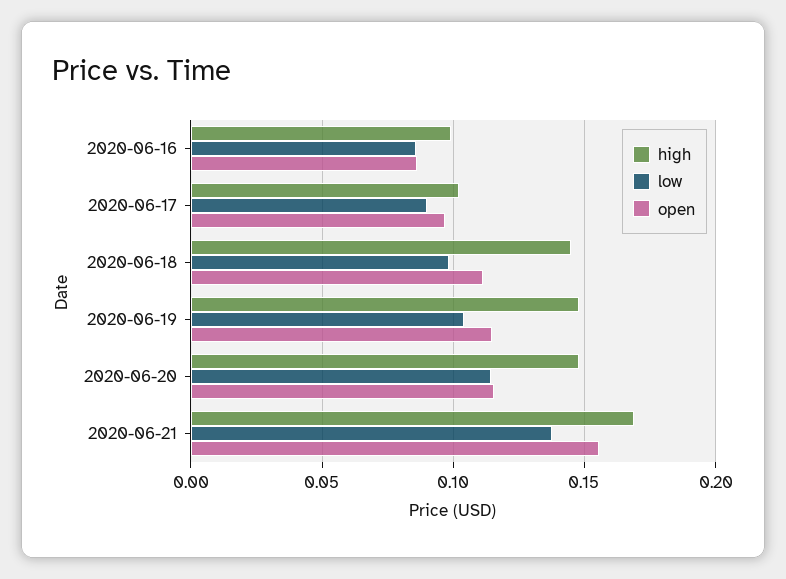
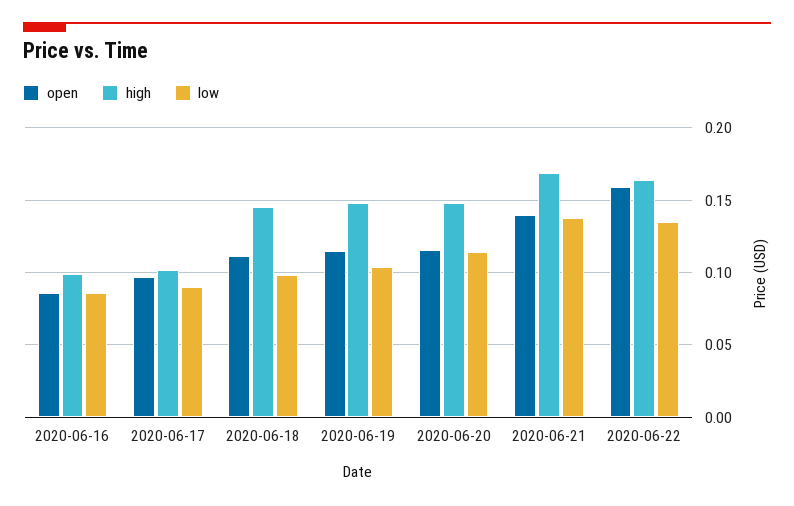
open, 2020-06-21: 0.155 -> 0.14
open, 2020-06-22: none -> 0.16
high, 2020-06-22: none -> 0.165
low, 2020-06-22: none -> 0.135

